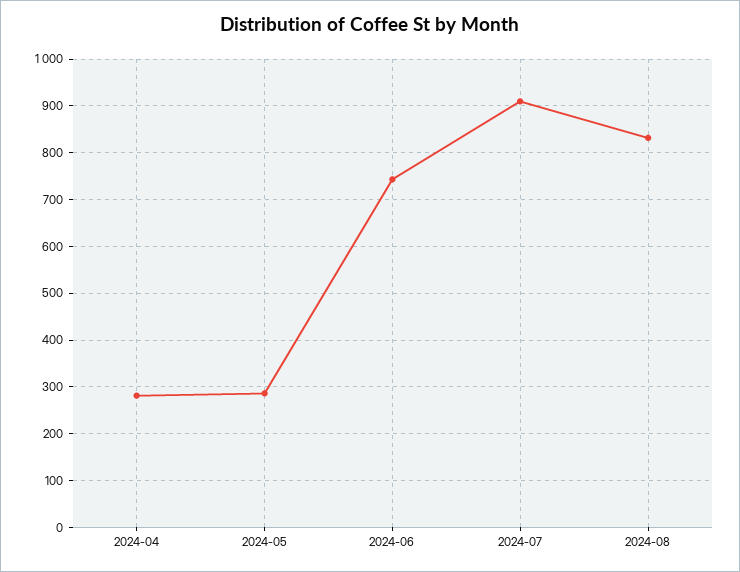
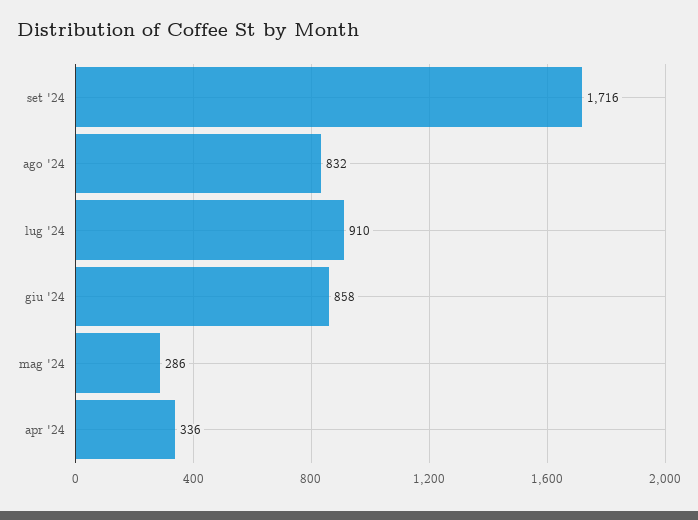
2024-04: 280 -> 336
2024-06: 740 -> 858
set '24: none -> 1716

